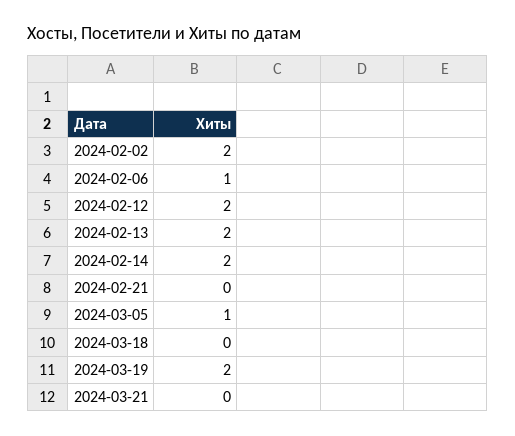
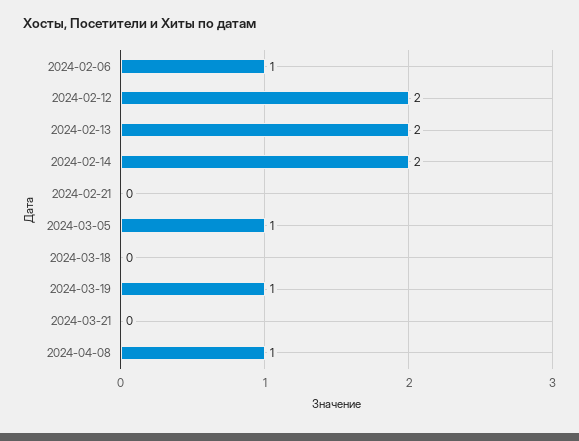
2024-02-02: 2 -> none
2024-03-19: 2 -> 1
2024-04-08: none -> 1

